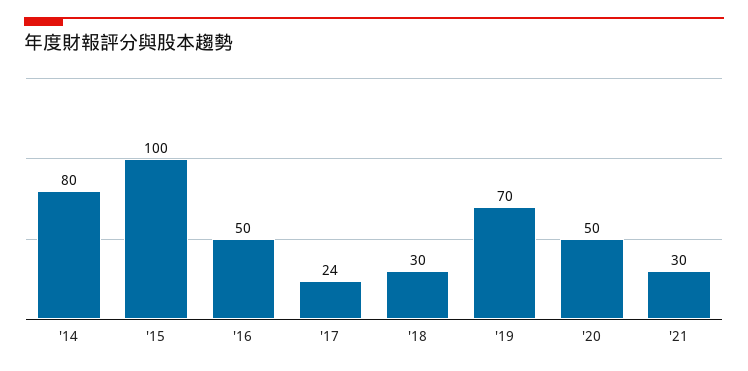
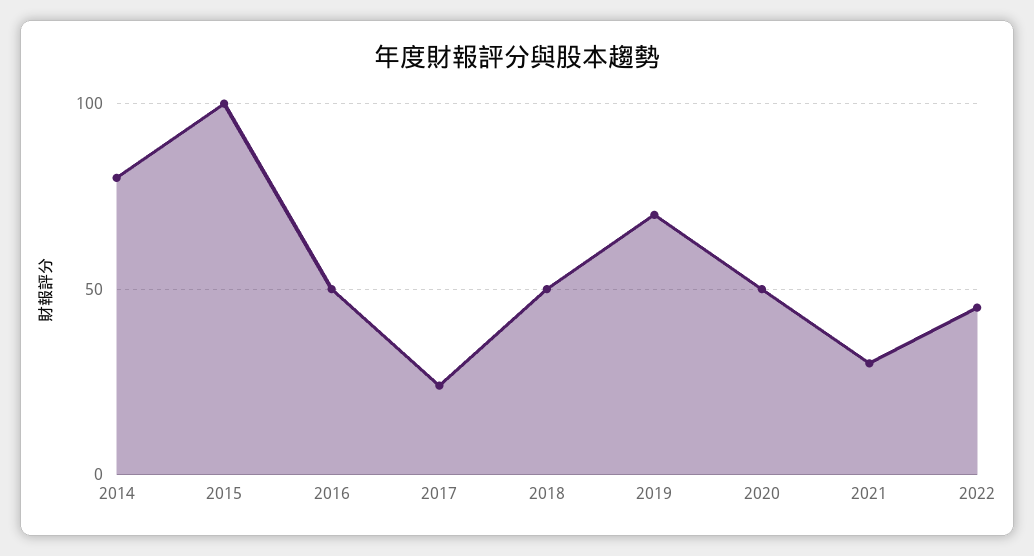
'18: 30 -> 50
2022: none -> 45

